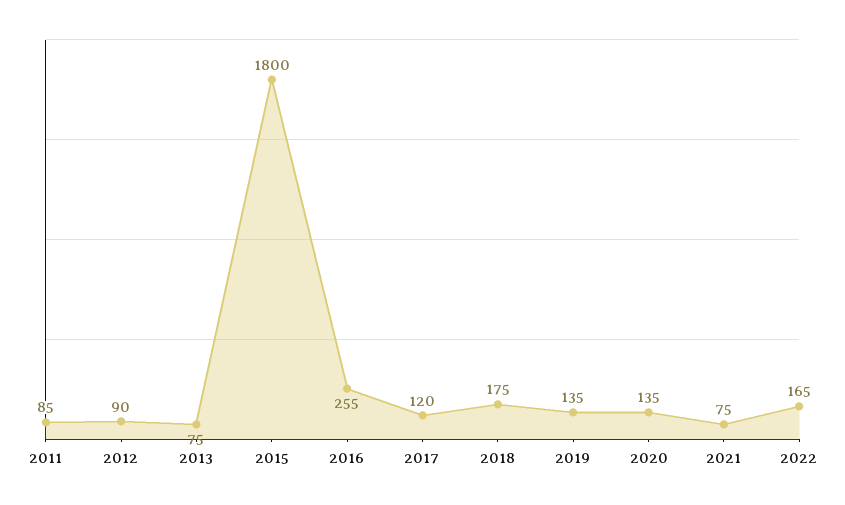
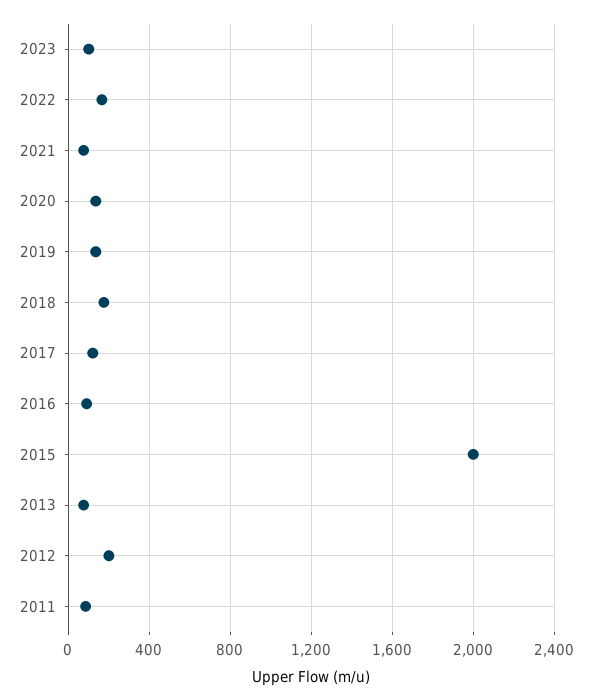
2012: 90 -> 200
2015: 1800 -> 2000
2016: 255 -> 100
2023: none -> 100

